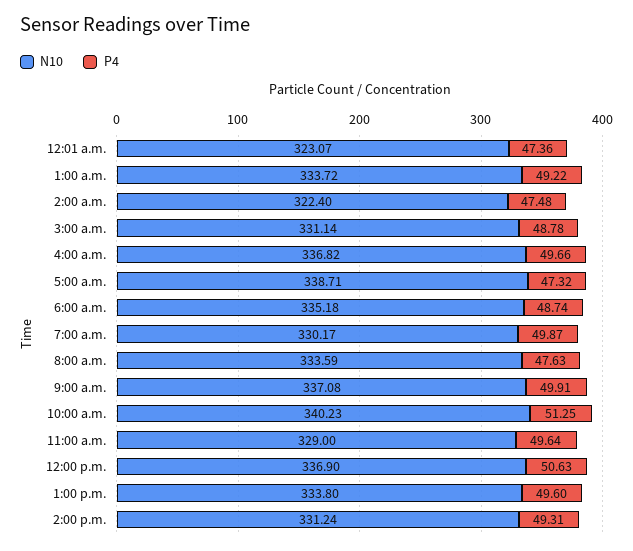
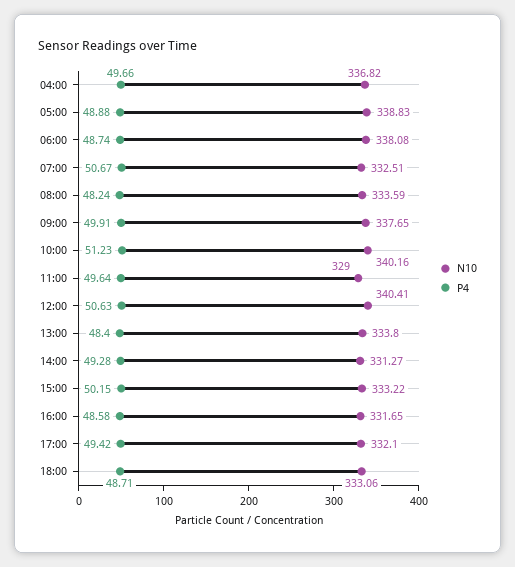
N10, 12:01 a.m.: 323.07 -> none
P4, 12:01 a.m.: 47.36 -> none
N10, 1:00 a.m.: 333.72 -> none
P4, 1:00 a.m.: 49.22 -> none
N10, 2:00 a.m.: 322.4 -> none
P4, 2:00 a.m.: 47.48 -> none
N10, 3:00 a.m.: 331.14 -> none
P4, 3:00 a.m.: 48.78 -> none
N10, 5:00 a.m.: 338.71 -> 338.83
P4, 5:00 a.m.: 47.32 -> 48.88
N10, 6:00 a.m.: 335.18 -> 338.08
N10, 7:00 a.m.: 330.17 -> 332.51
P4, 7:00 a.m.: 49.87 -> 50.67
P4, 8:00 a.m.: 47.63 -> 48.24
N10, 9:00 a.m.: 337.08 -> 337.65
N10, 10:00 a.m.: 340.23 -> 340.16
P4, 10:00 a.m.: 51.25 -> 51.23
N10, 12:00 p.m.: 336.9 -> 340.41
P4, 1:00 p.m.: 49.6 -> 48.4
N10, 2:00 p.m.: 331.24 -> 331.27
P4, 2:00 p.m.: 49.31 -> 49.28
N10, 15:00: none -> 333.22
P4, 15:00: none -> 50.15
N10, 16:00: none -> 331.65
P4, 16:00: none -> 48.58
N10, 17:00: none -> 332.1
P4, 17:00: none -> 49.42
N10, 18:00: none -> 333.06
P4, 18:00: none -> 48.71

